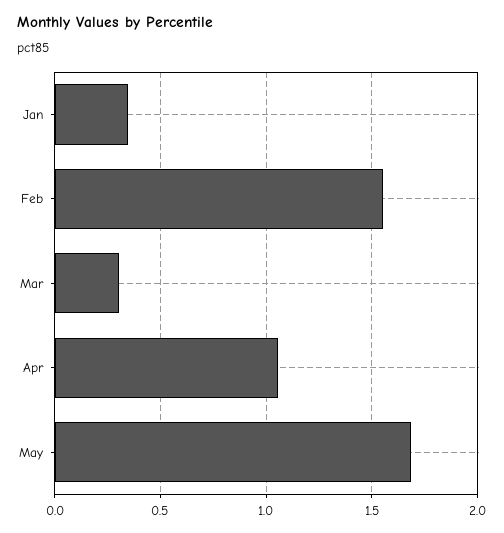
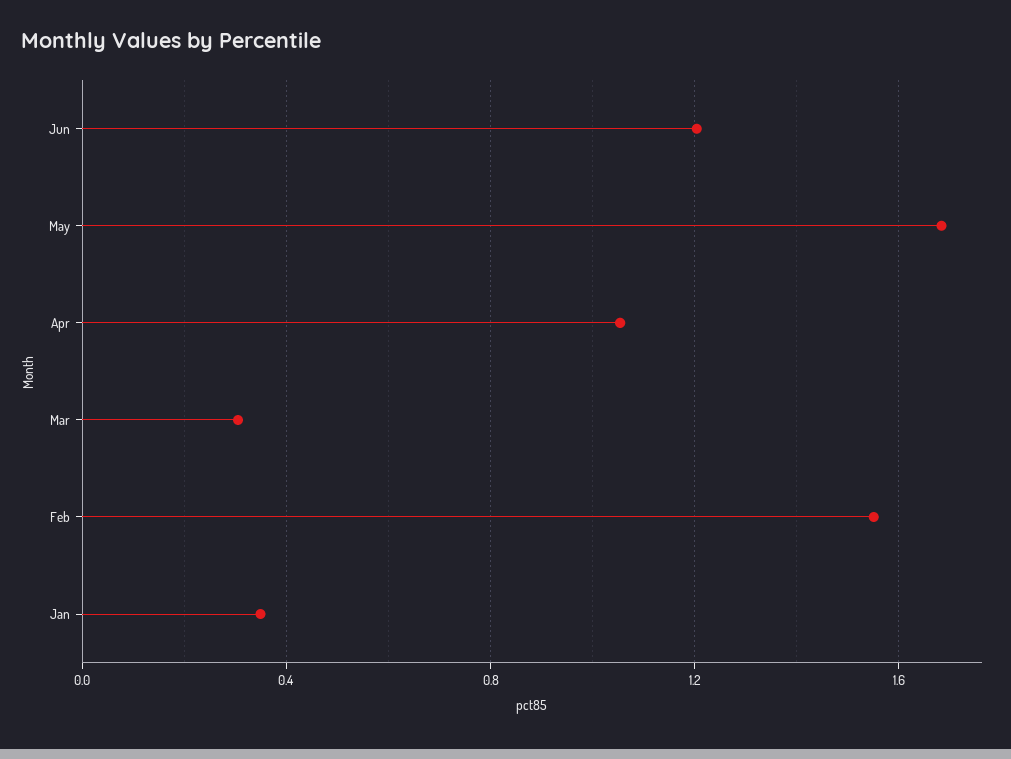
Jun: none -> 1.2

